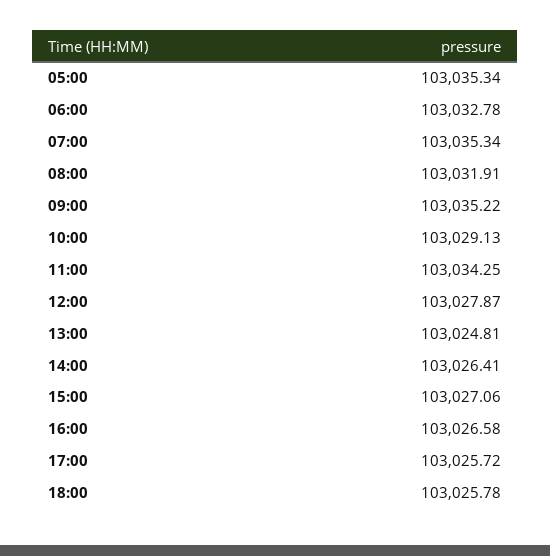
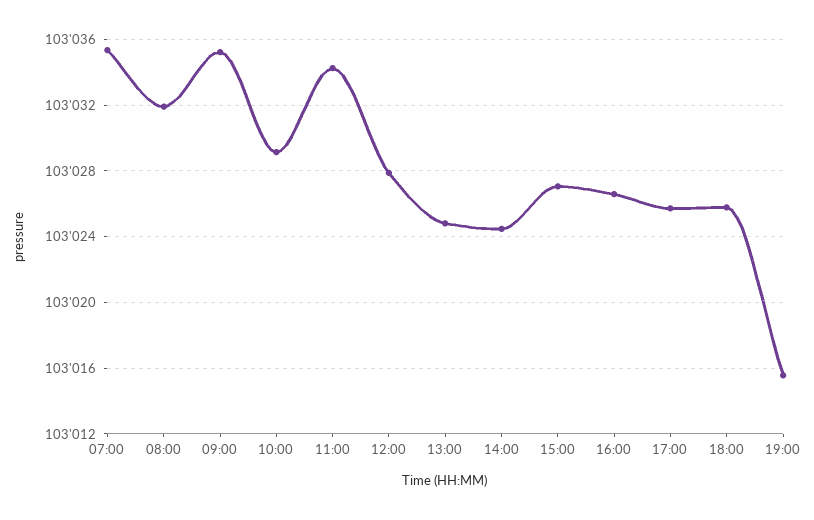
05:00: 103035.34 -> none
06:00: 103032.78 -> none
14:00: 103026.41 -> 103024.5
19:00: none -> 103015.5

